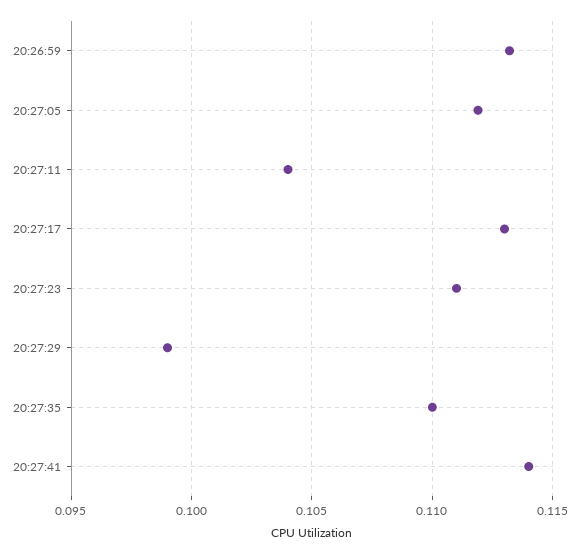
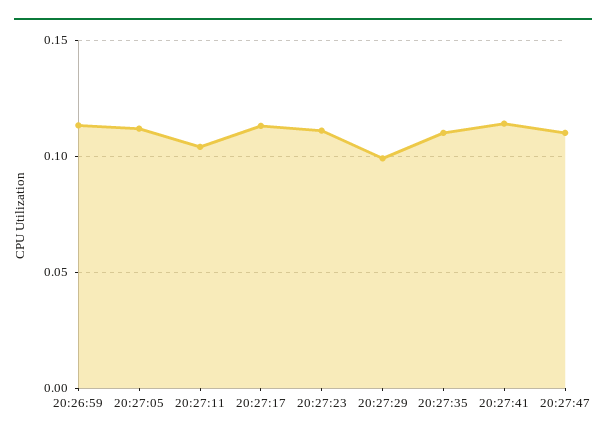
20:27:47: none -> 0.11

